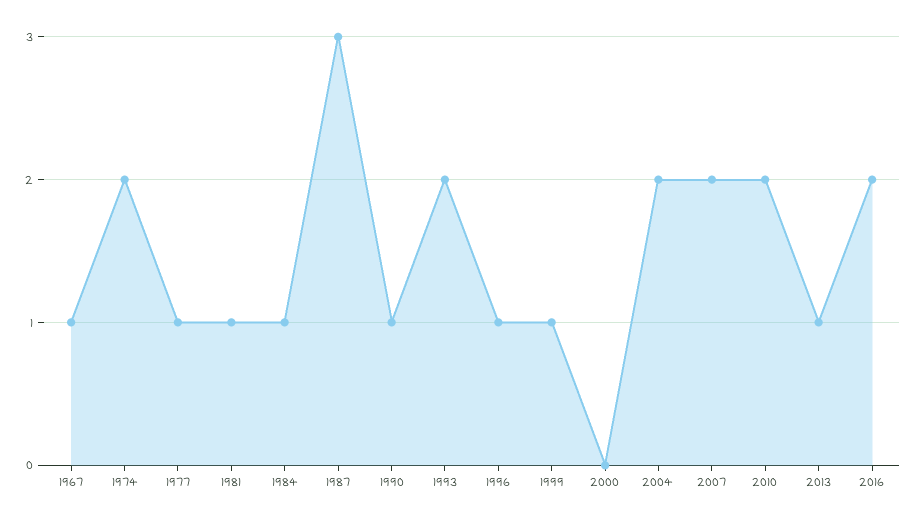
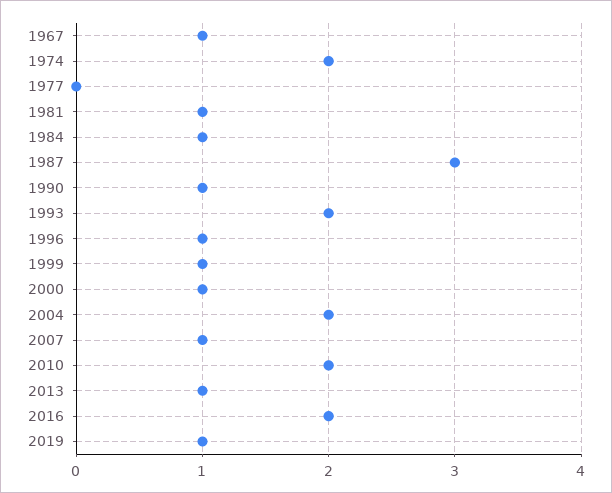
1977: 1 -> 0
2000: 0 -> 1
2007: 2 -> 1
2019: none -> 1

